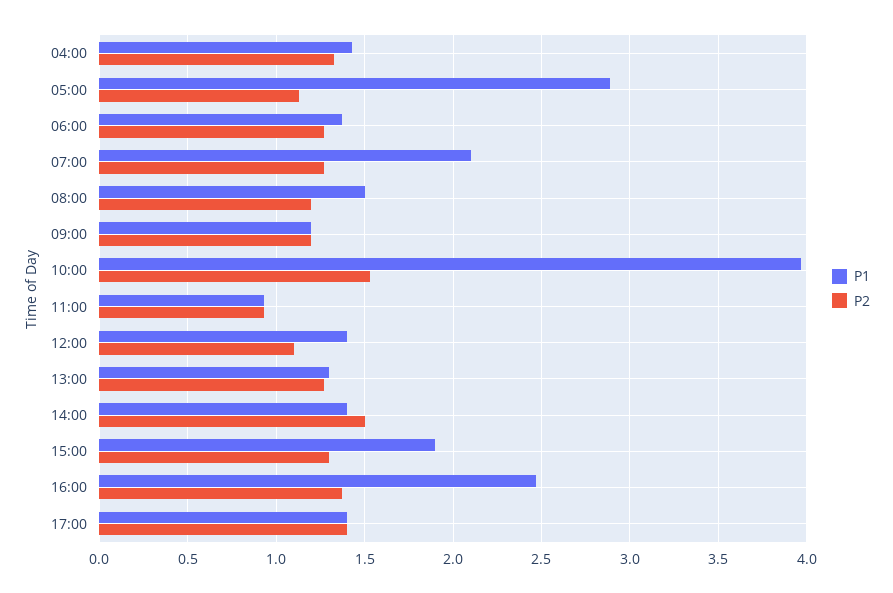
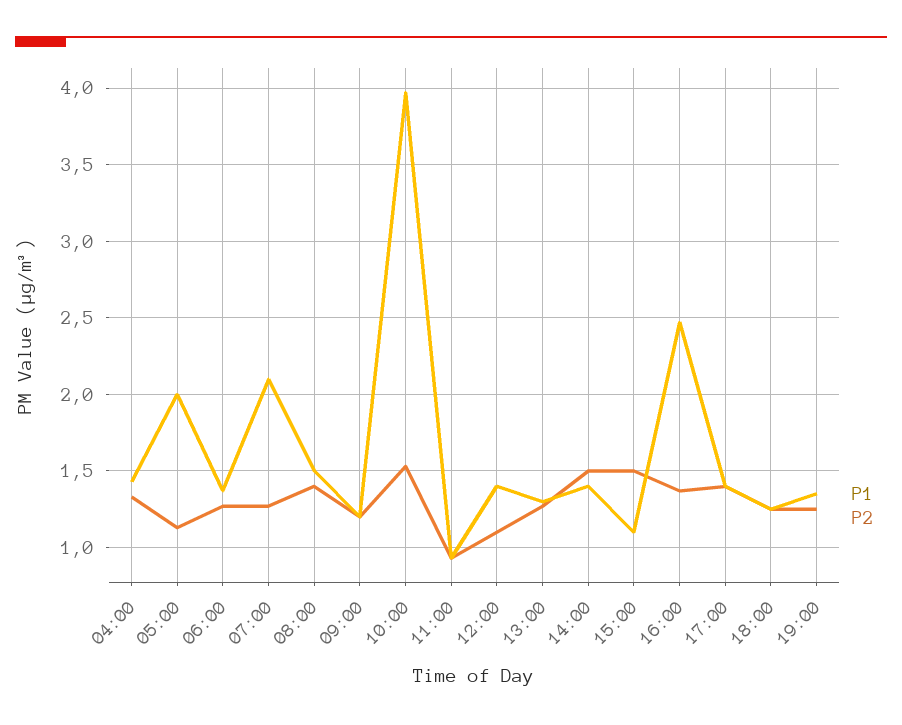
P1, 05:00: 2.9 -> 2
P2, 08:00: 1.2 -> 1.4
P1, 15:00: 1.9 -> 1.1
P2, 15:00: 1.3 -> 1.5
P1, 18:00: none -> 1.25
P2, 18:00: none -> 1.25
P1, 19:00: none -> 1.35
P2, 19:00: none -> 1.25

